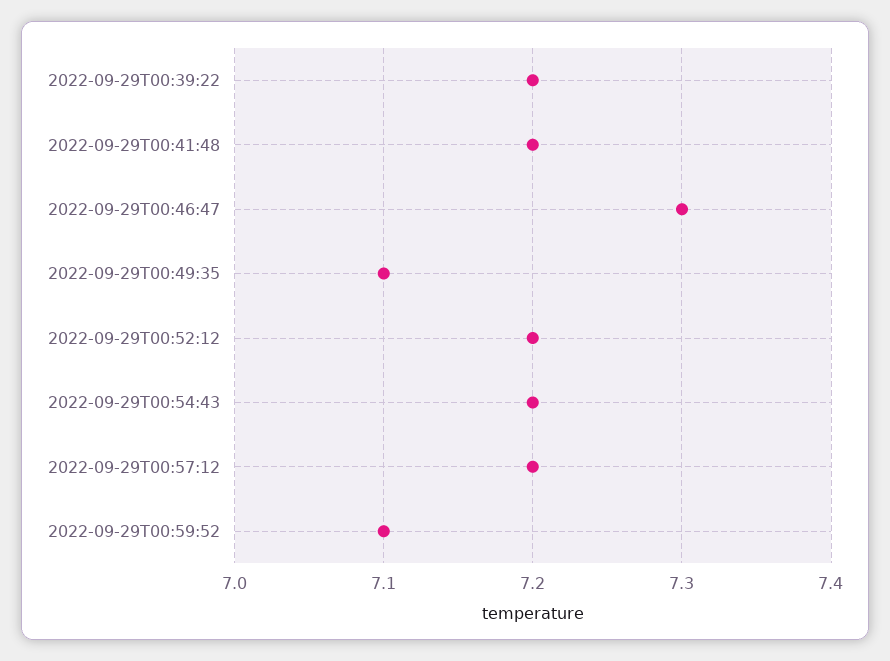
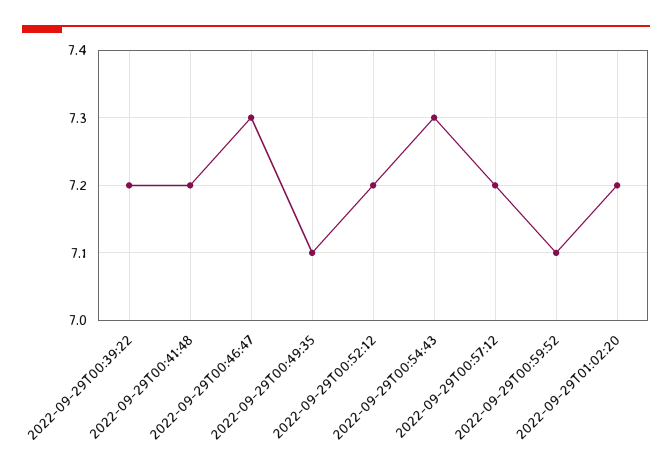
2022-09-29T00:54:43: 7.2 -> 7.3
2022-09-29T01:02:20: none -> 7.2

